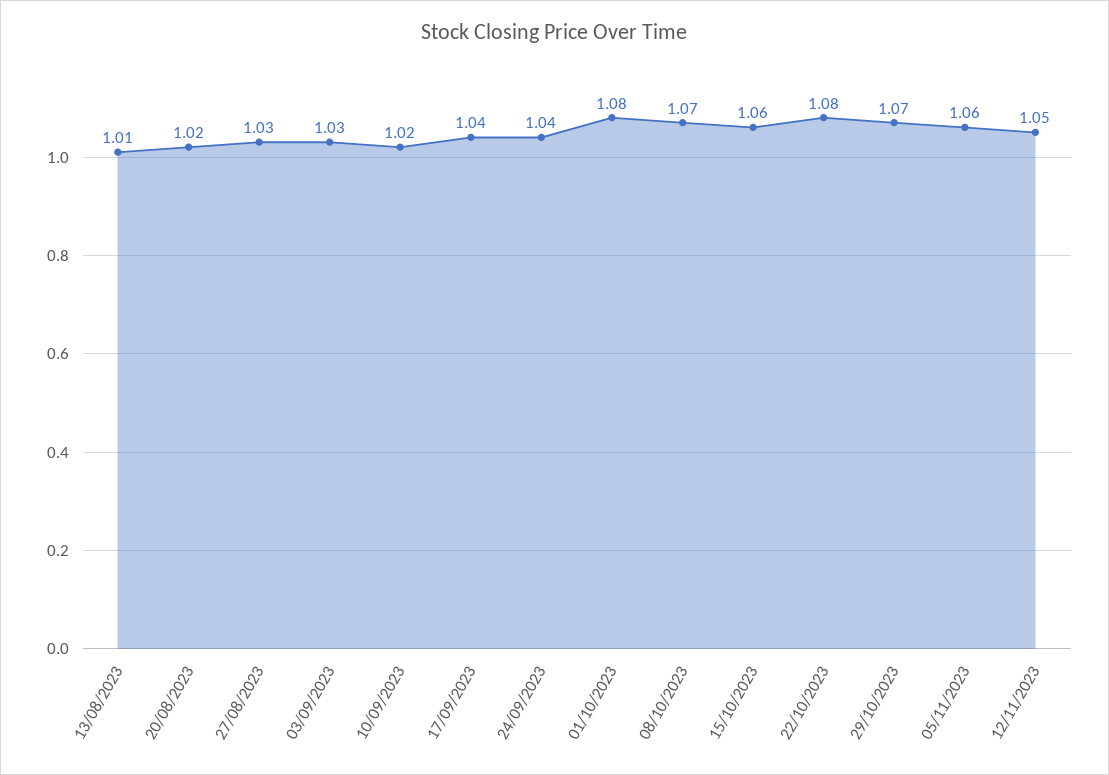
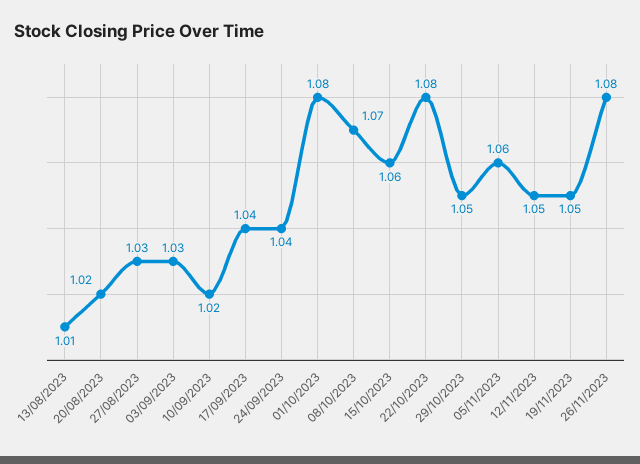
29/10/2023: 1.07 -> 1.05
19/11/2023: none -> 1.05
26/11/2023: none -> 1.08

